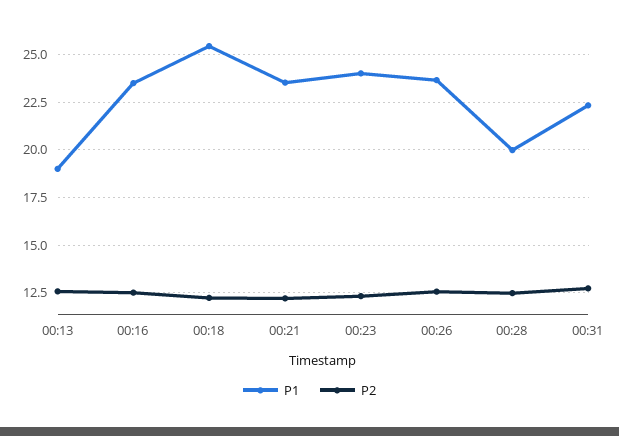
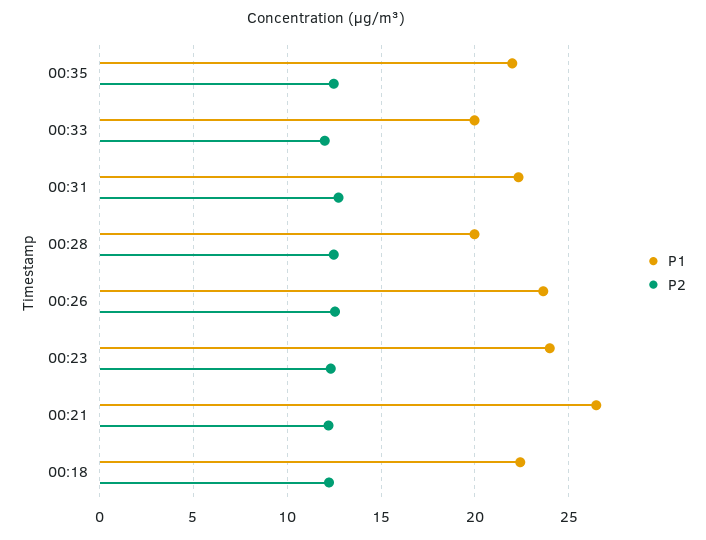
P1, 00:13: 19 -> none
P2, 00:13: 12.5 -> none
P1, 00:16: 23.5 -> none
P2, 00:16: 12.5 -> none
P1, 00:18: 25.5 -> 22.5
P1, 00:21: 23.5 -> 26.5
P1, 00:35: none -> 22
P2, 00:35: none -> 12.5
P1, 00:33: none -> 20
P2, 00:33: none -> 12

